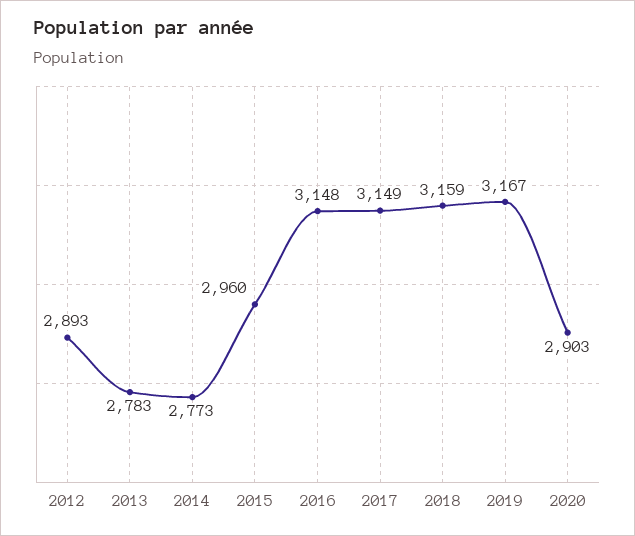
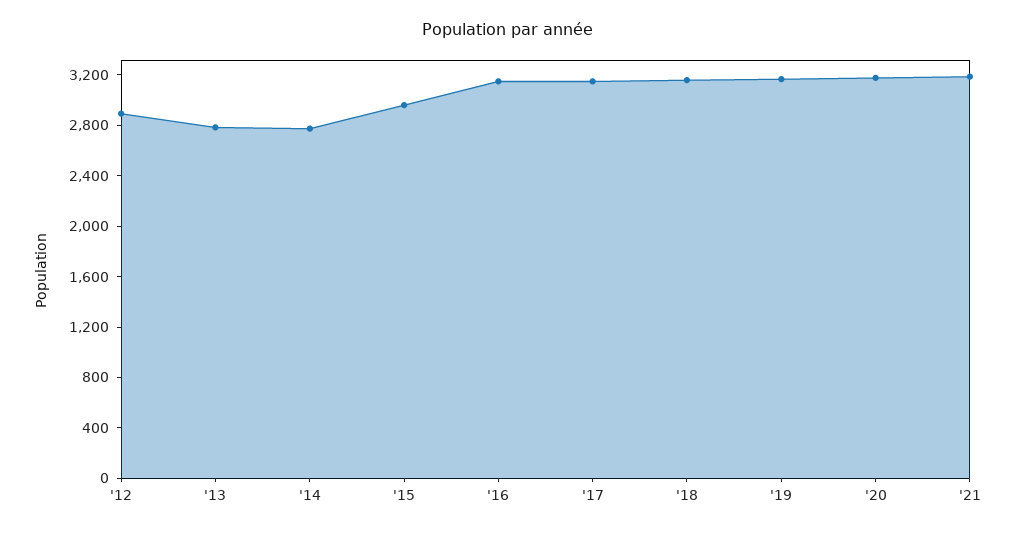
2020: 2903 -> 3200
'21: none -> 3200

